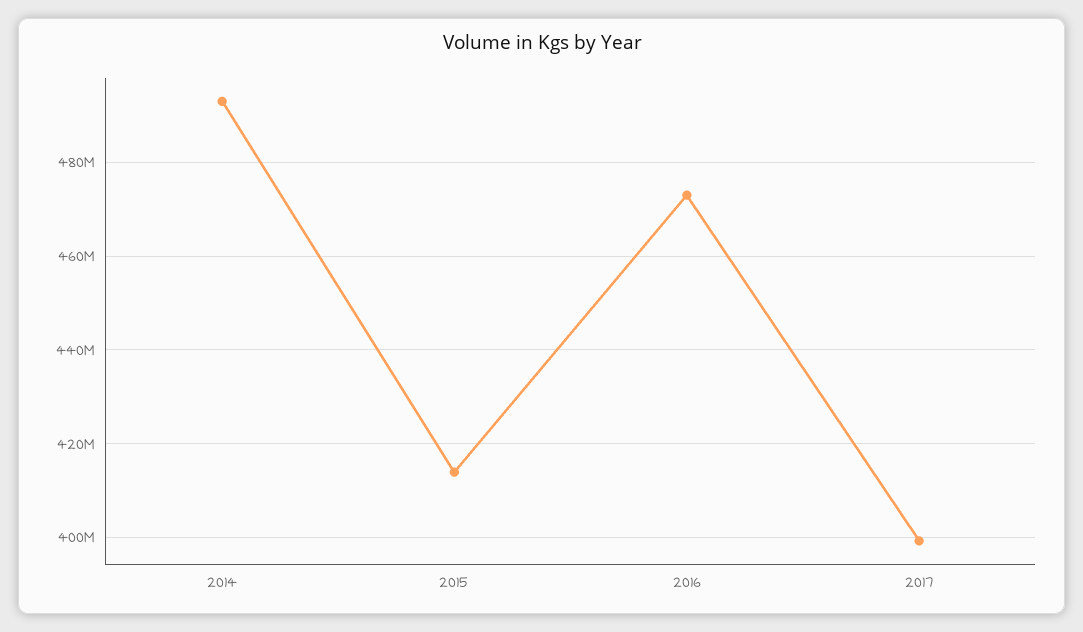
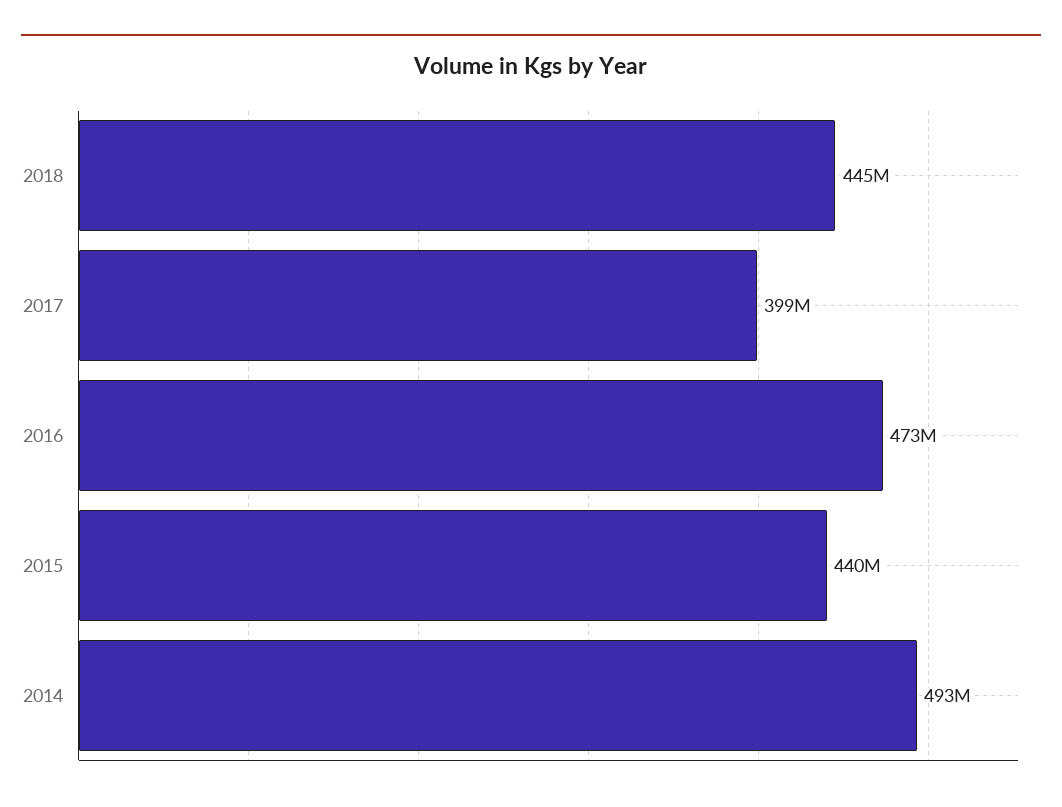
2015: 414000000 -> 440000000
2018: none -> 445000000

